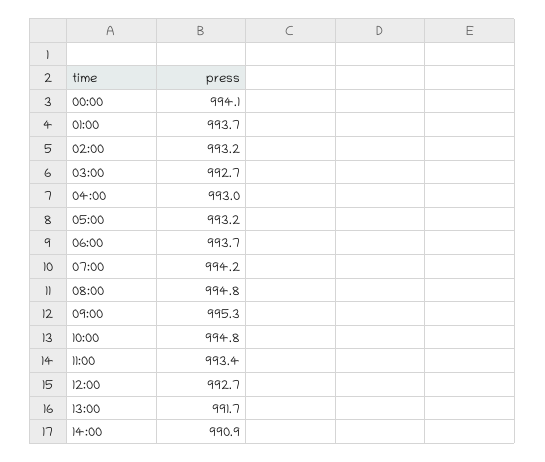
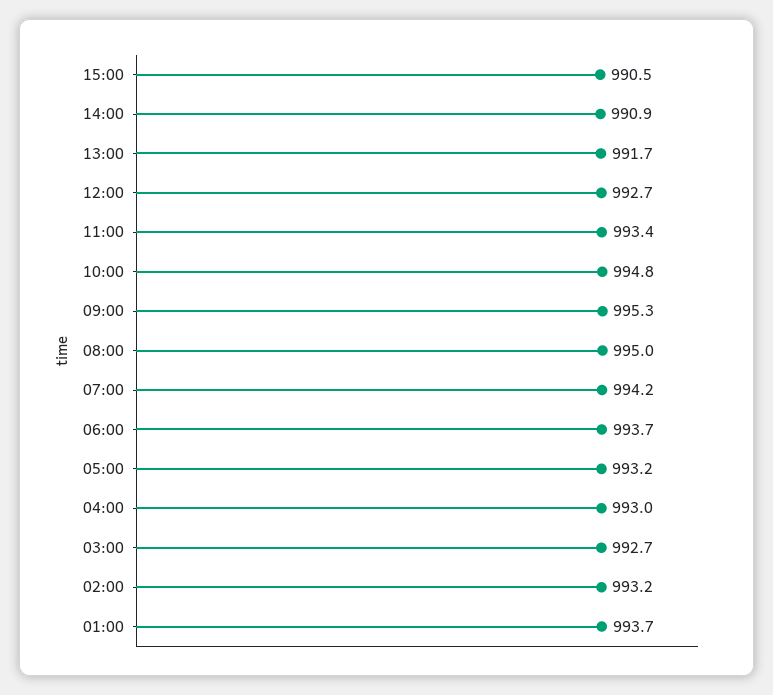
00:00: 994.1 -> none
08:00: 994.8 -> 995
15:00: none -> 990.5

